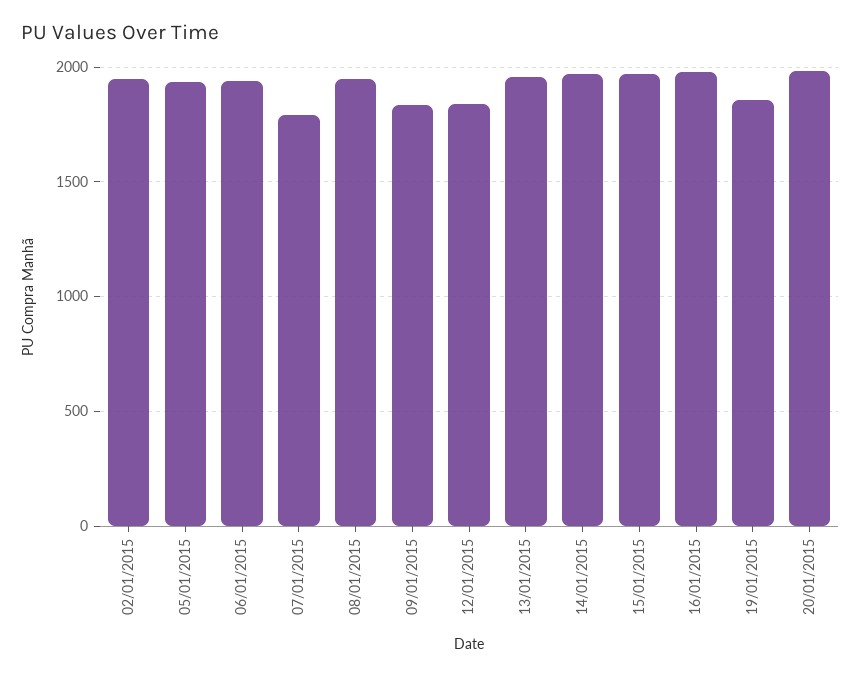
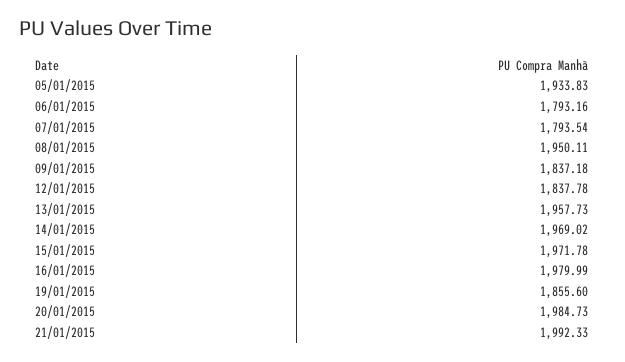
02/01/2015: 1950 -> none
06/01/2015: 1950 -> 1793.16
21/01/2015: none -> 1992.33

